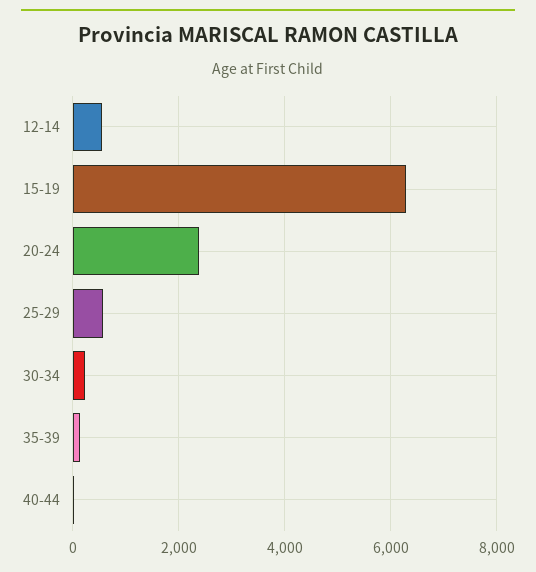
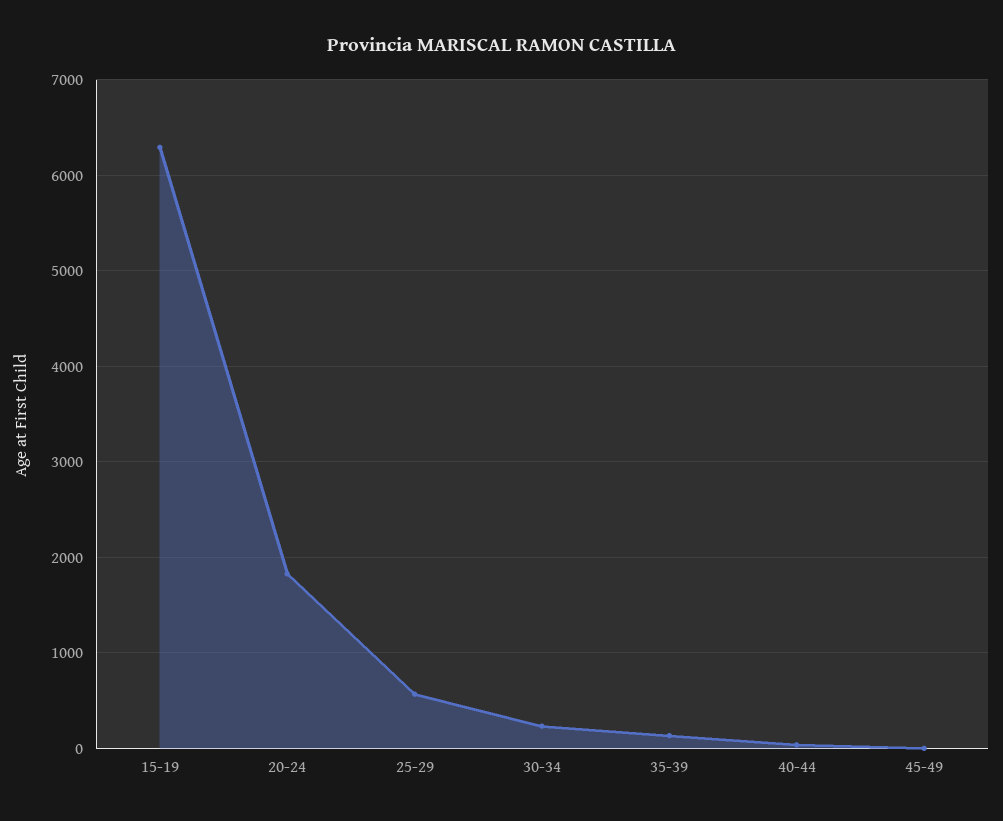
12-14: 600 -> none
20-24: 2400 -> 1800
45-49: none -> 0

